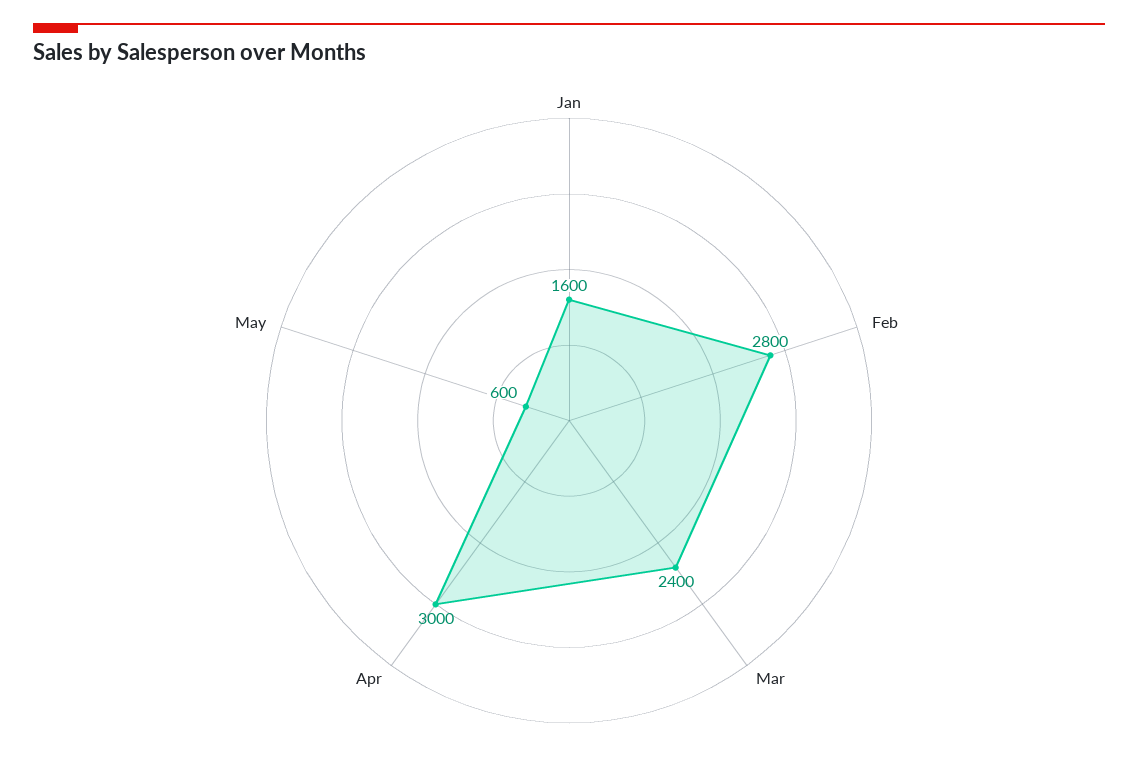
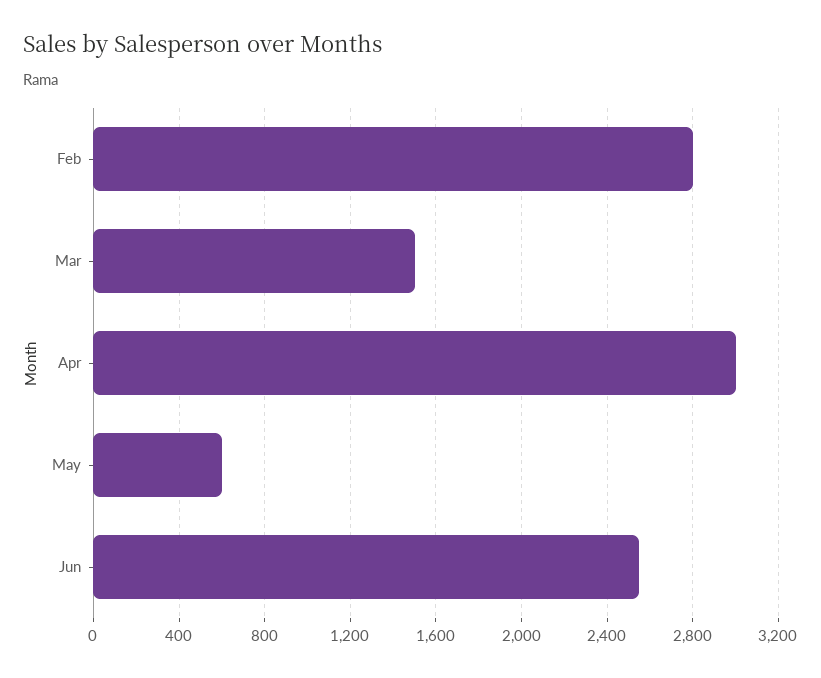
Jan: 1600 -> none
Mar: 2400 -> 1500
Jun: none -> 2550

